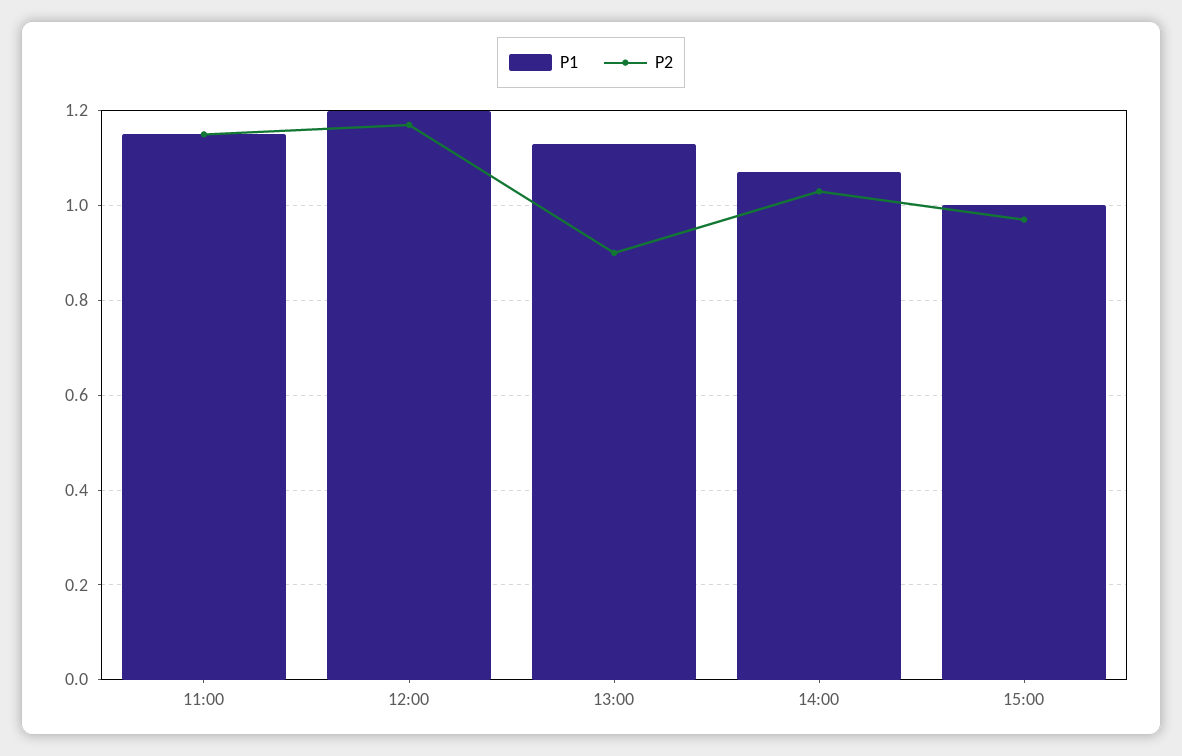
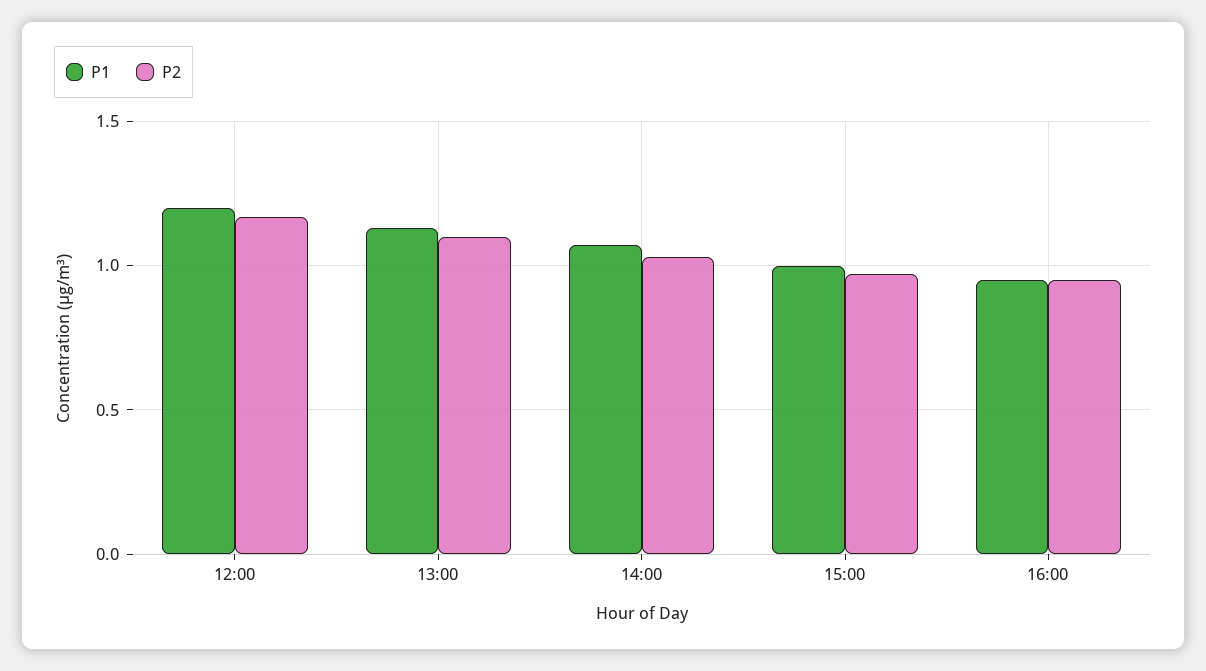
P1, 11:00: 1.15 -> none
P2, 11:00: 1.15 -> none
P2, 13:00: 0.9 -> 1.1
P1, 16:00: none -> 0.95
P2, 16:00: none -> 0.95

